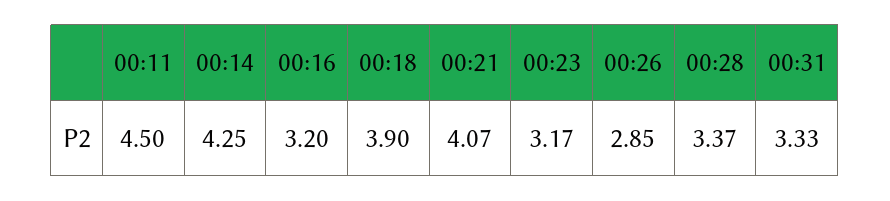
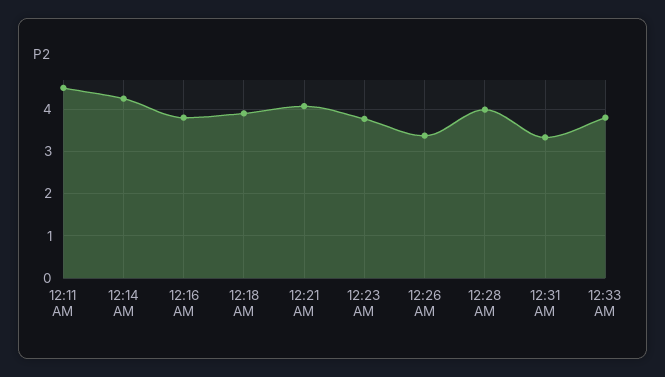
00:16: 3.2 -> 3.8
00:23: 3.17 -> 3.8
00:26: 2.85 -> 3.4
00:28: 3.37 -> 4
12:33 AM: none -> 3.8

